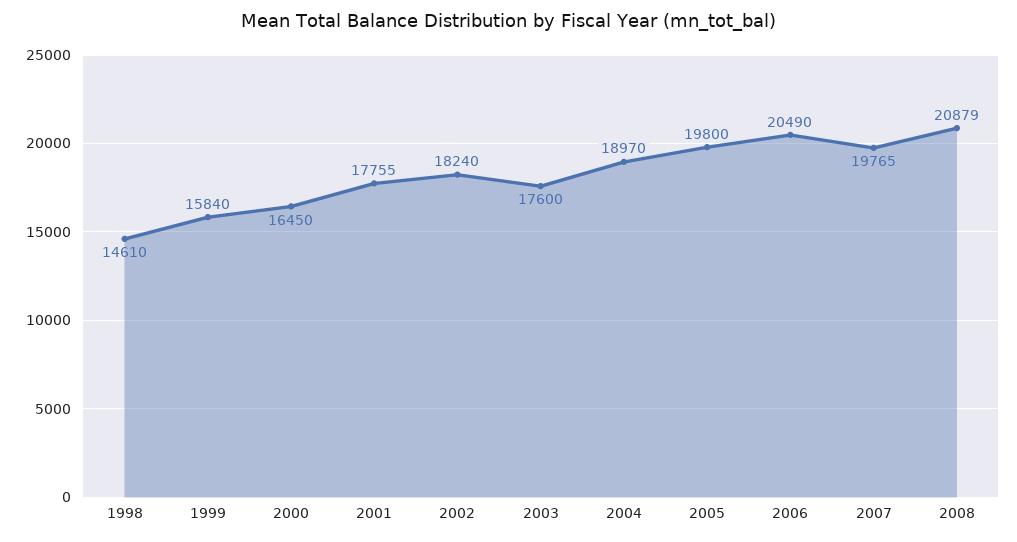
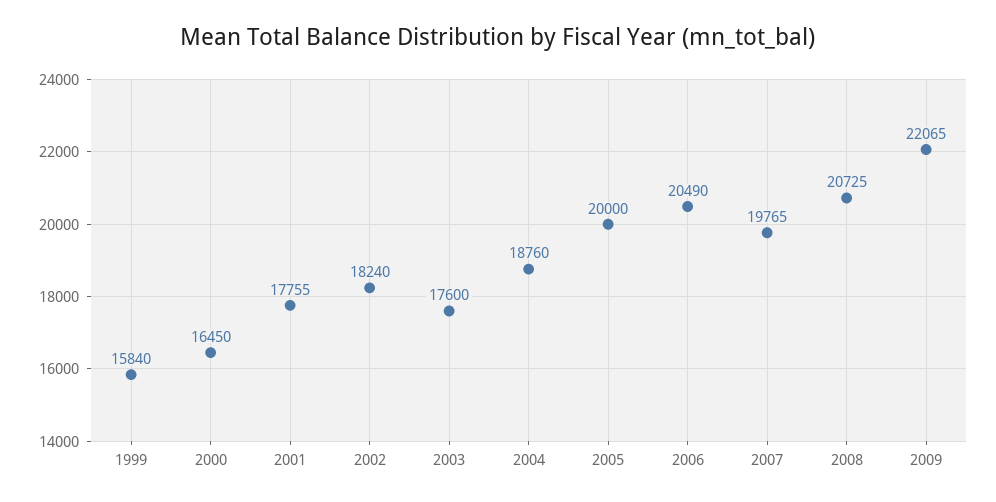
1998: 14610 -> none
2004: 18970 -> 18760
2005: 19800 -> 20000
2008: 20879 -> 20725
2009: none -> 22065

